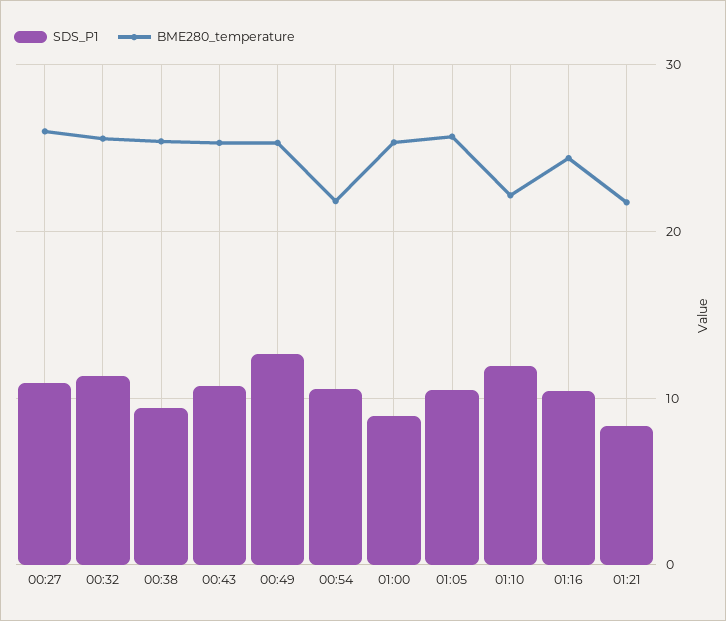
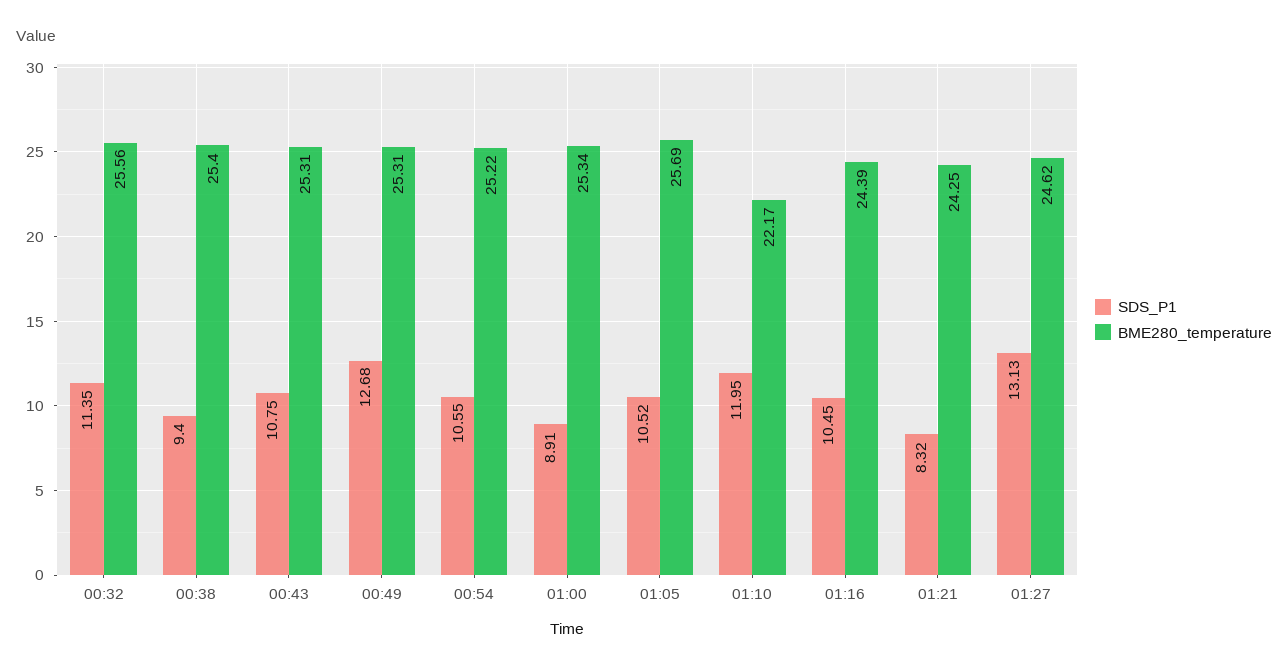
SDS_P1, 00:27: 11 -> none
BME280_temperature, 00:27: 26 -> none
BME280_temperature, 00:54: 22 -> 25.22
BME280_temperature, 01:21: 22 -> 24.25
SDS_P1, 01:27: none -> 13.13
BME280_temperature, 01:27: none -> 24.62

